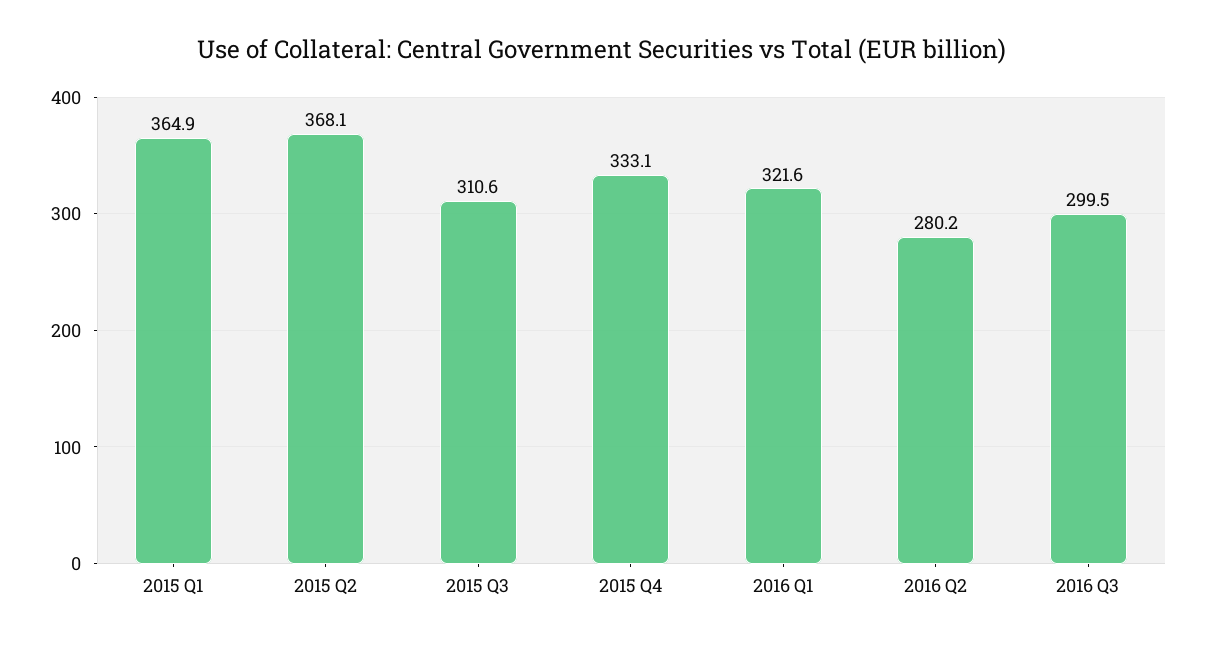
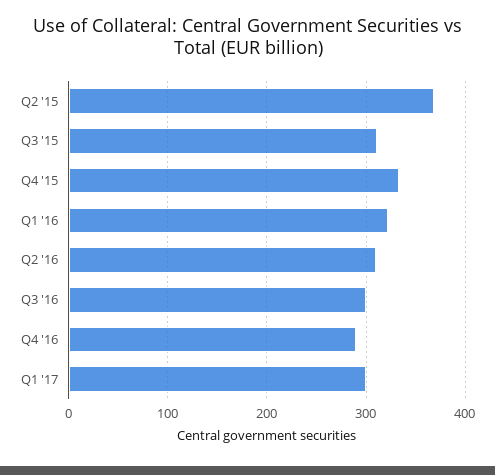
2015 Q1: 364.9 -> none
2016 Q2: 280.2 -> 310
Q4 '16: none -> 290
Q1 '17: none -> 300

